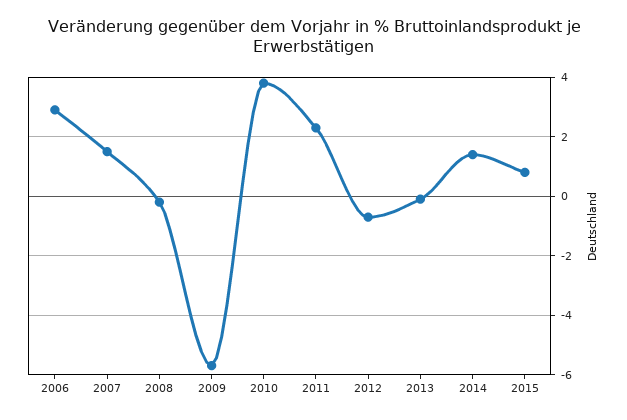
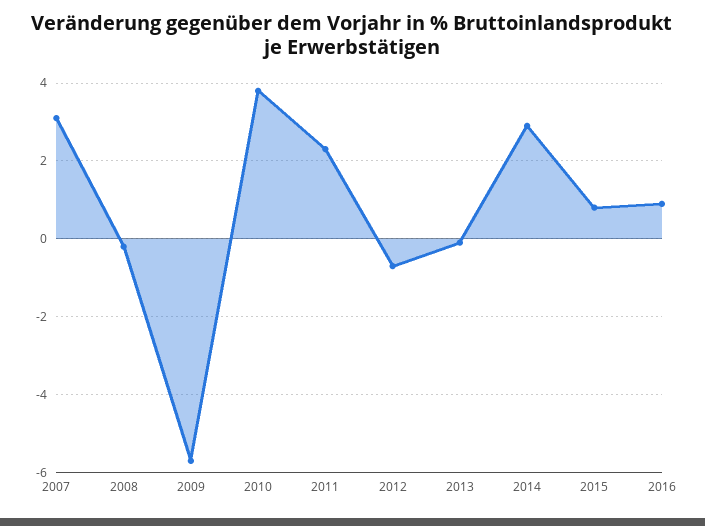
2006: 3 -> none
2007: 1.5 -> 3
2014: 1.5 -> 3
2016: none -> 1

